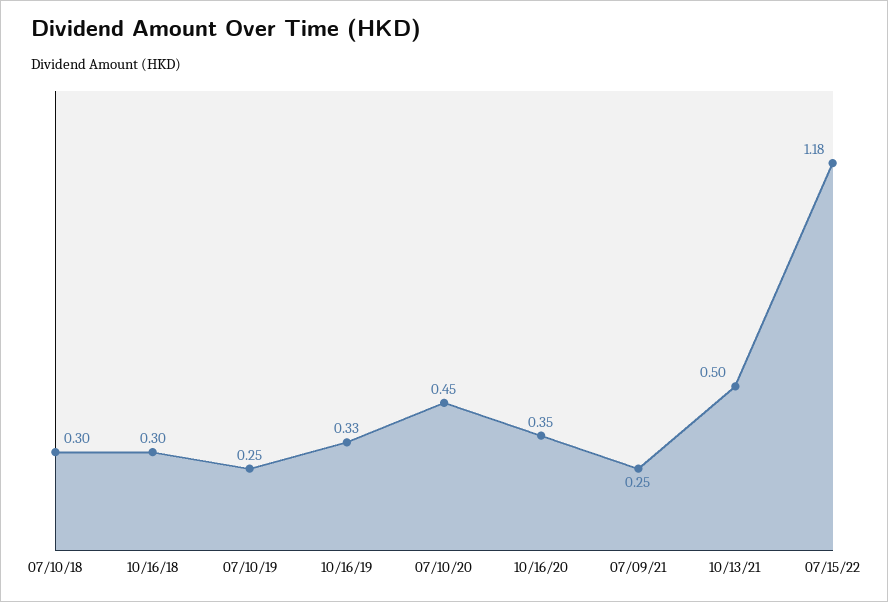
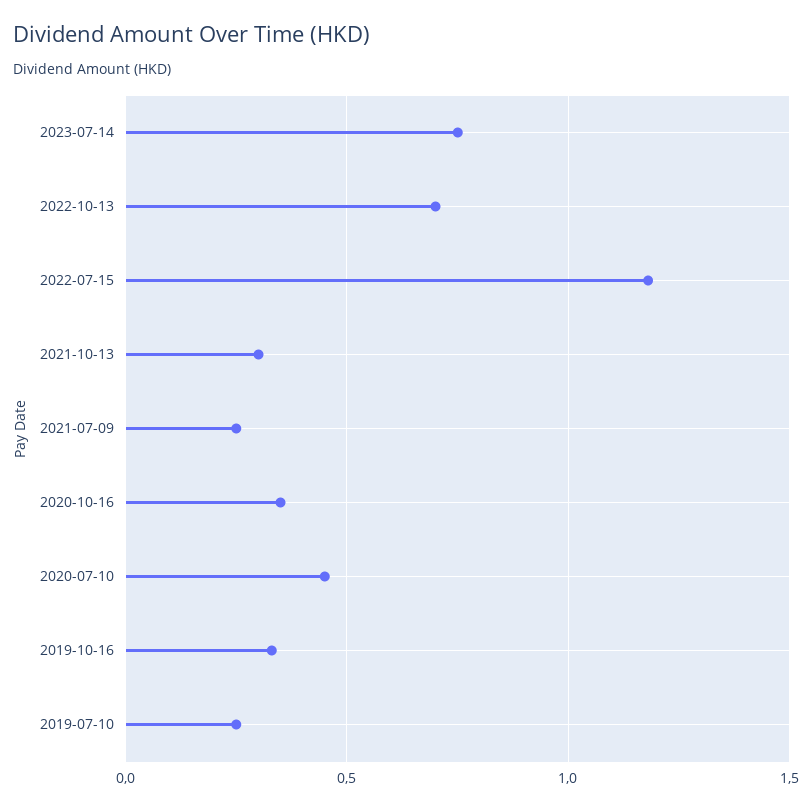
07/10/18: 0.3 -> none
10/16/18: 0.3 -> none
10/13/21: 0.5 -> 0.3
2023-07-14: none -> 0.75
2022-10-13: none -> 0.7

